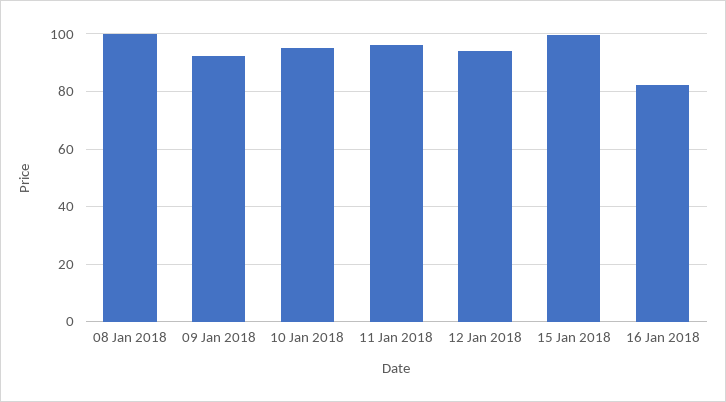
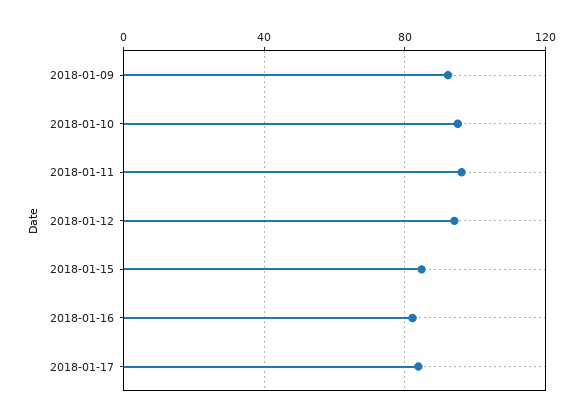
08 Jan 2018: 100 -> none
15 Jan 2018: 100 -> 85
2018-01-17: none -> 85

